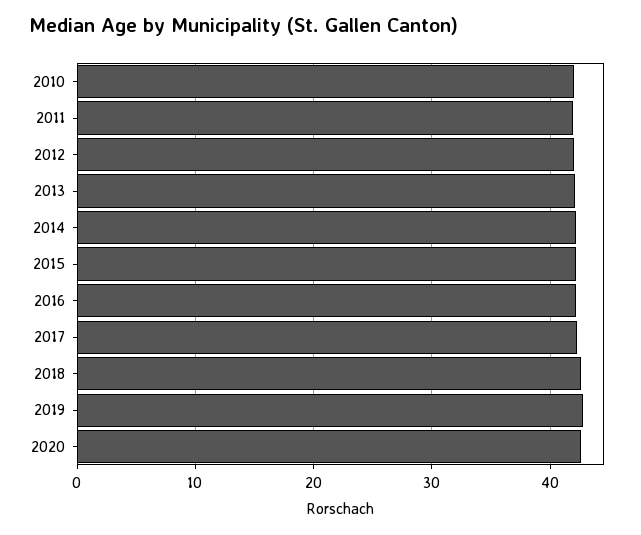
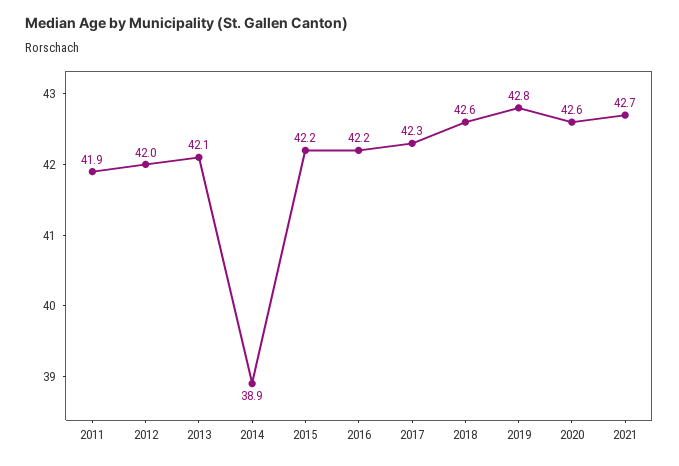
2010: 42 -> none
2014: 42 -> 38.9
2021: none -> 42.7

